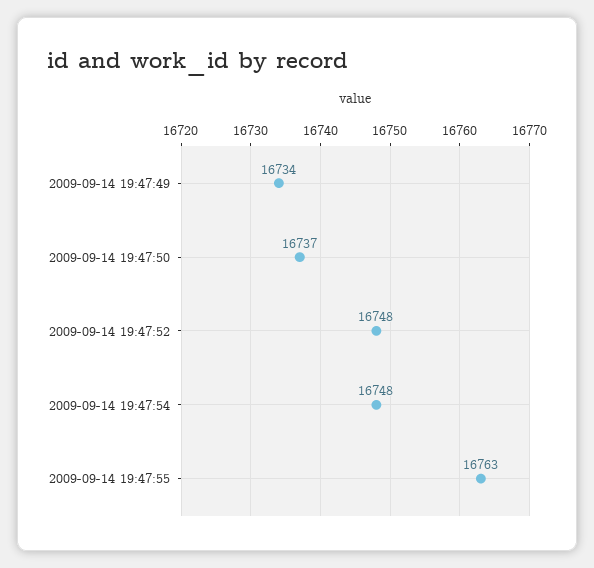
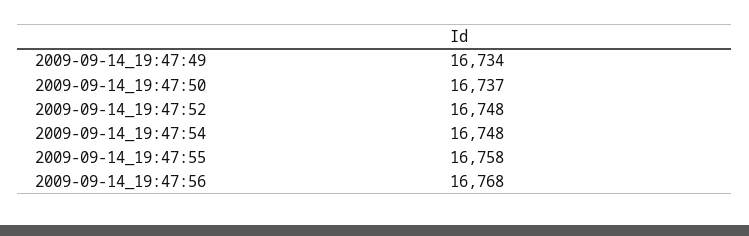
2009-09-14 19:47:55: 16763 -> 16758
2009-09-14_19:47:56: none -> 16768

